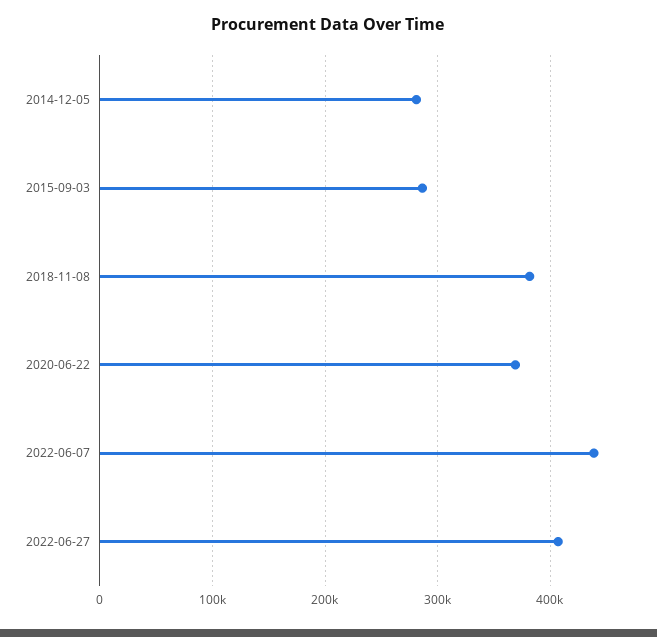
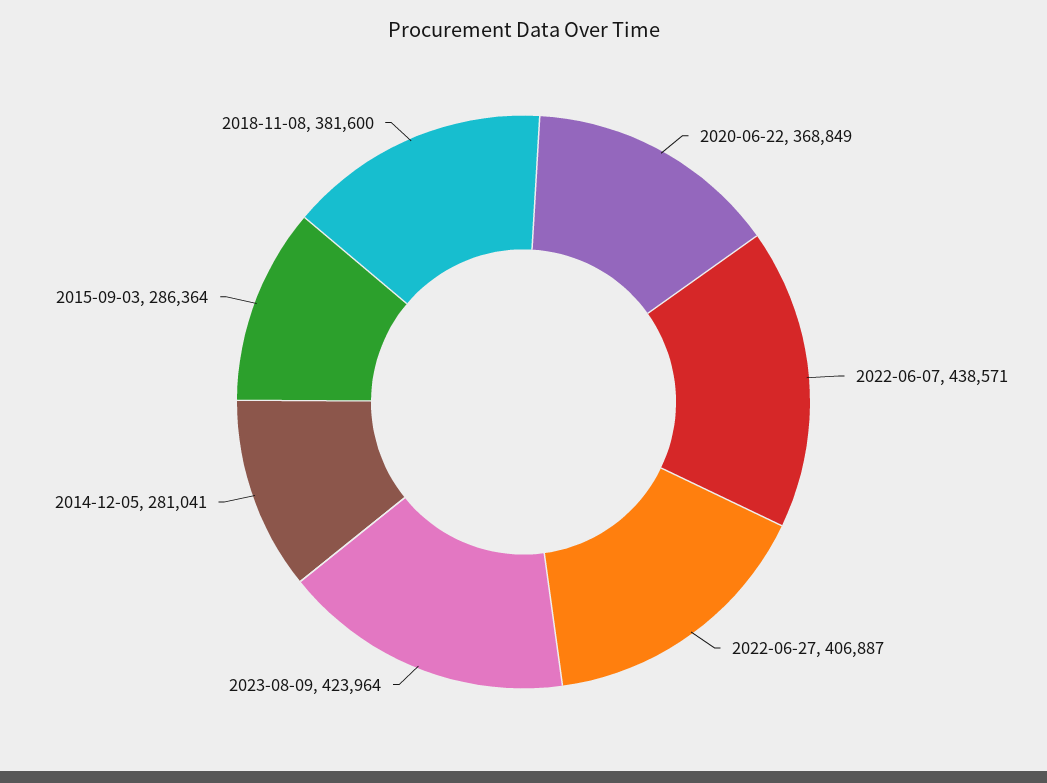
2023-08-09: none -> 423964

